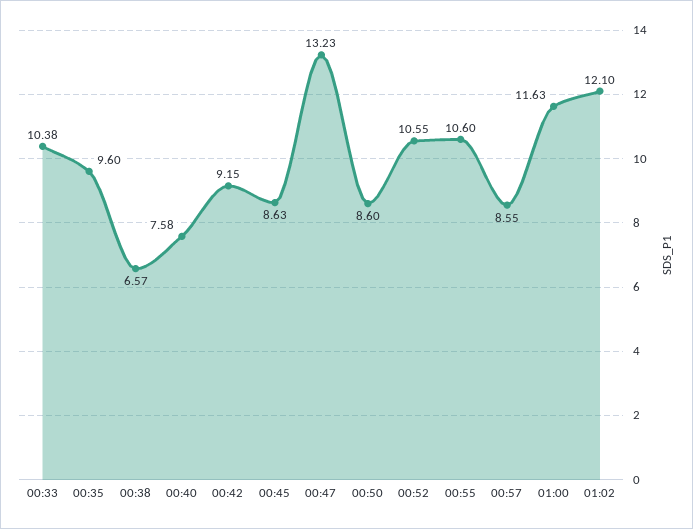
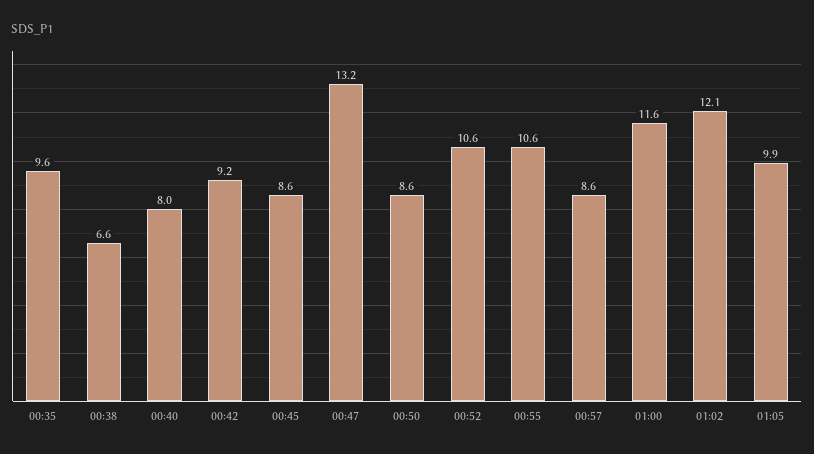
00:33: 10.38 -> none
00:40: 7.58 -> 8
01:05: none -> 9.9

